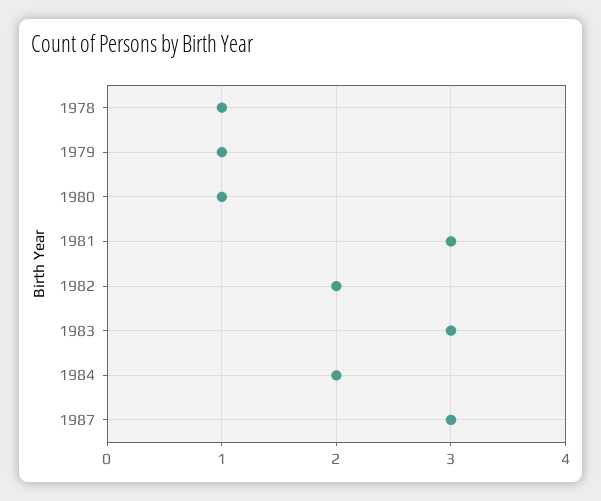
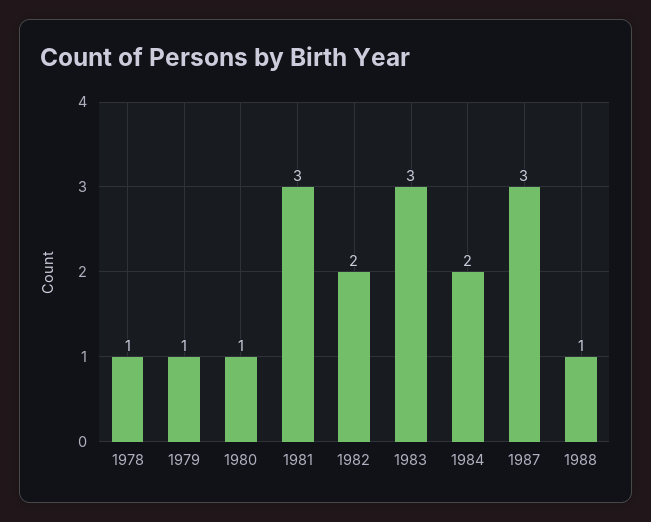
1988: none -> 1

